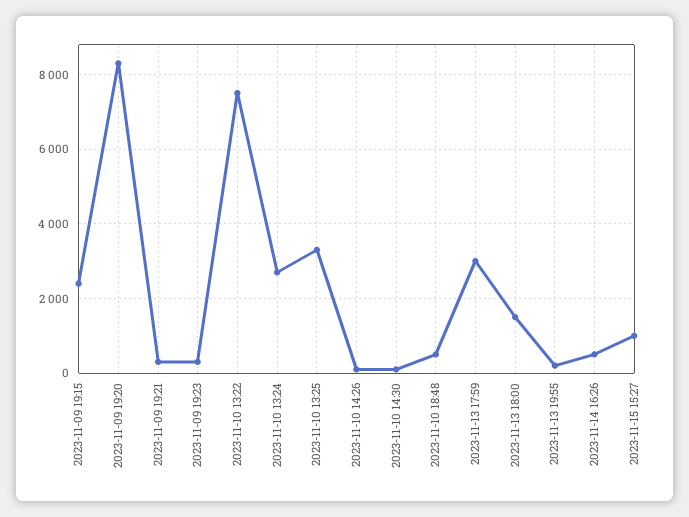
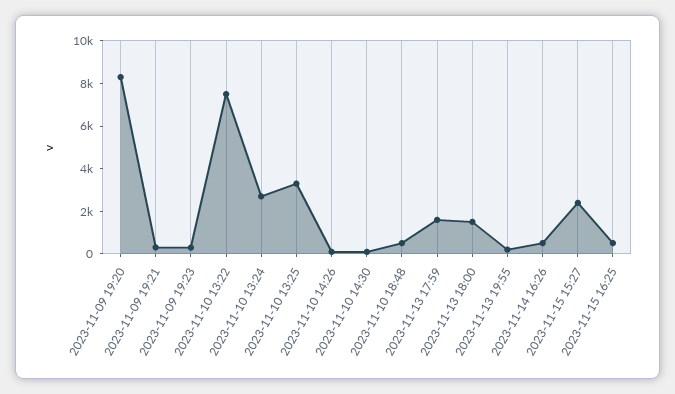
2023-11-09 19:15: 2400 -> none
2023-11-13 17:59: 3000 -> 1500
2023-11-15 15:27: 1000 -> 2500
2023-11-15 16:25: none -> 500

